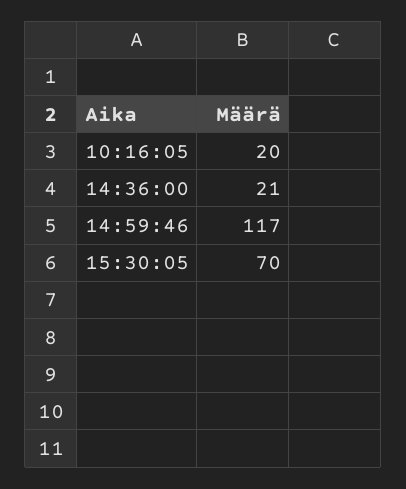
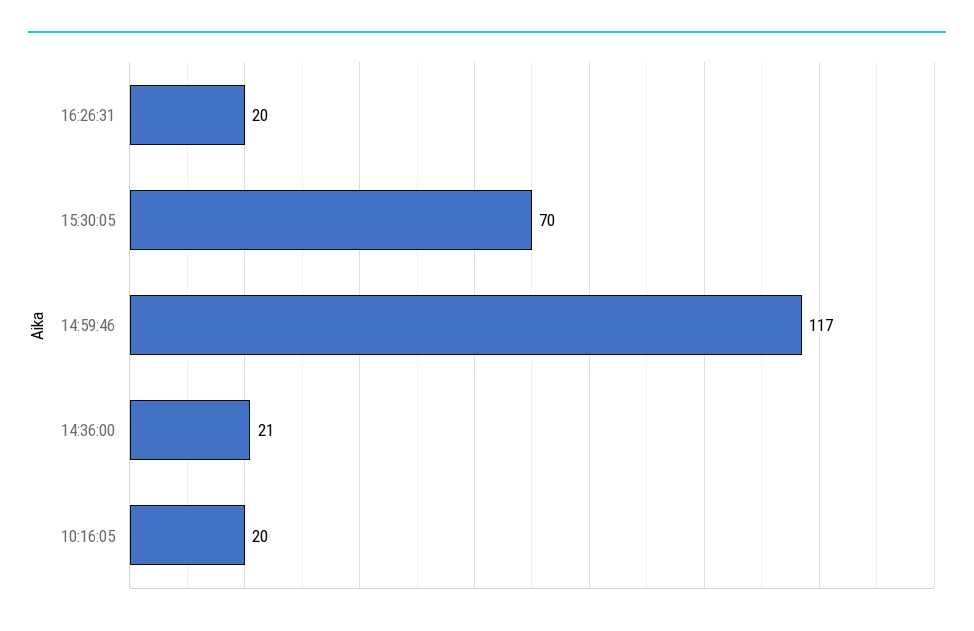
16:26:31: none -> 20

